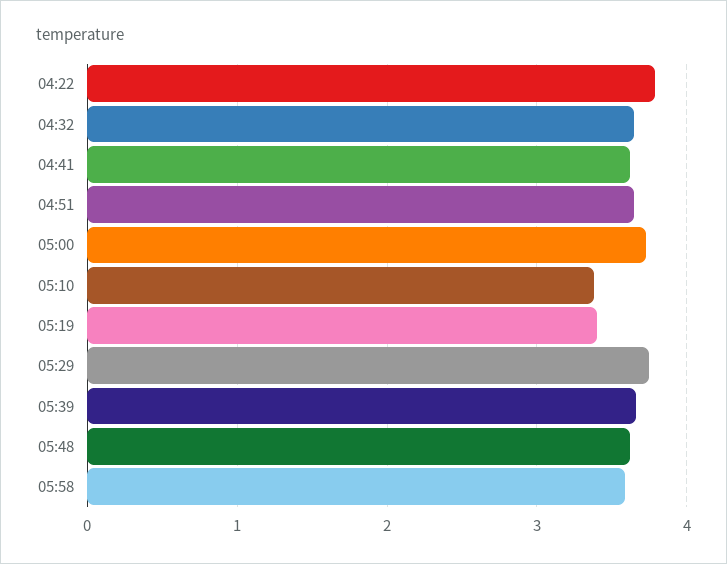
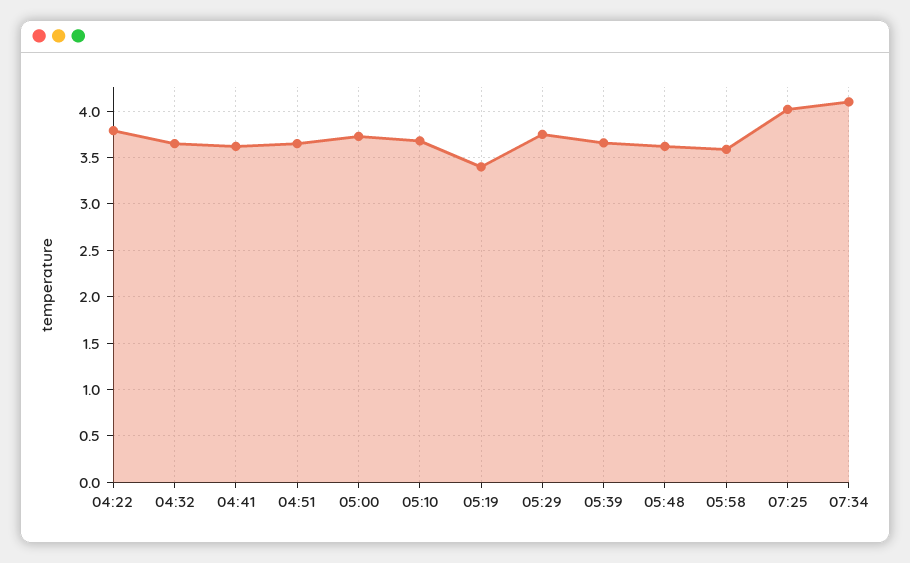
05:10: 3.4 -> 3.7
07:25: none -> 4
07:34: none -> 4.1

